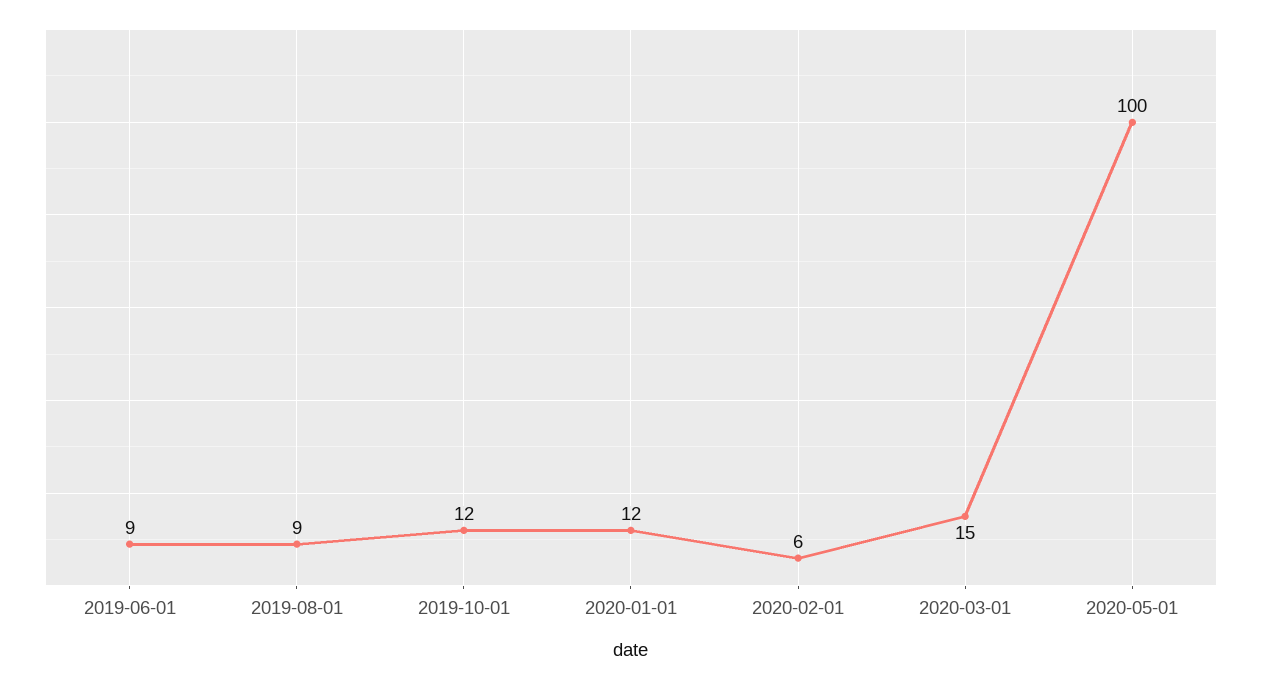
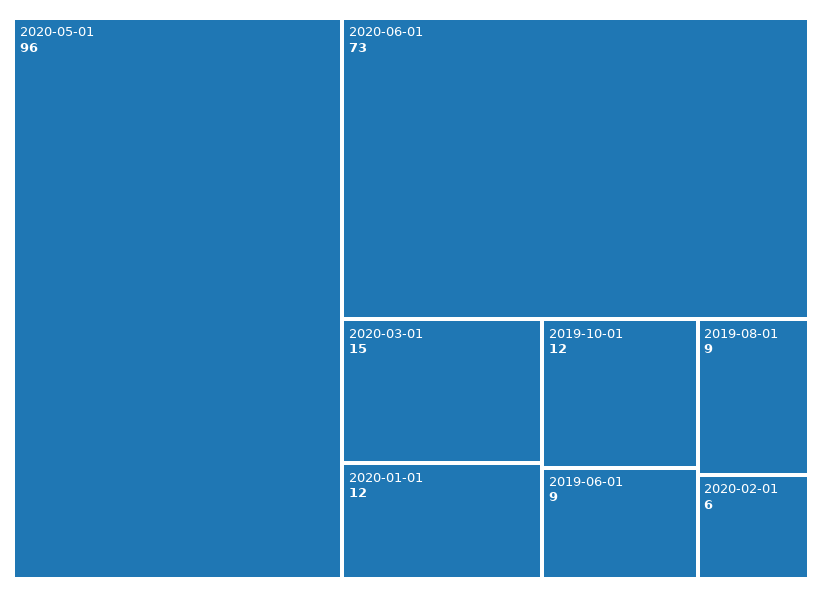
2020-05-01: 100 -> 96
2020-06-01: none -> 73

